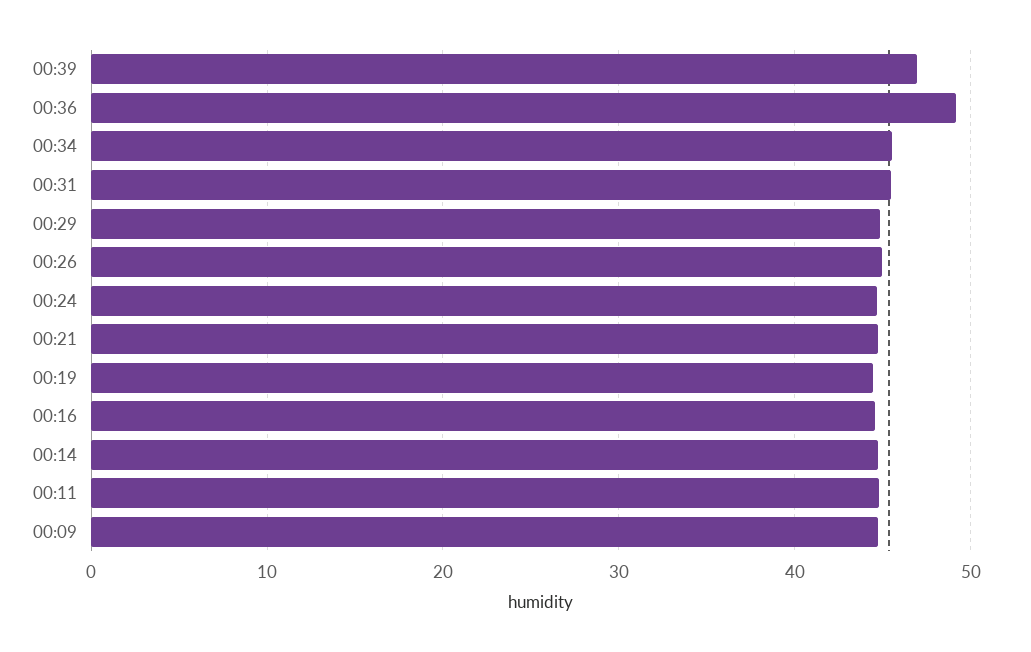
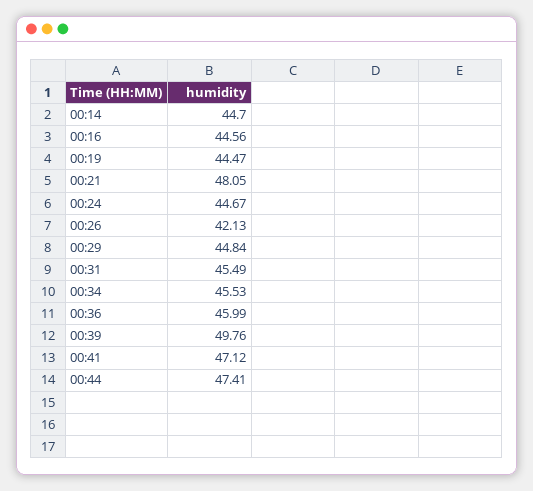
00:39: 47 -> 49.76
00:36: 49 -> 45.99
00:26: 45 -> 42.13
00:21: 45 -> 48.05
00:11: 45 -> none
00:09: 45 -> none
00:41: none -> 47.12
00:44: none -> 47.41

